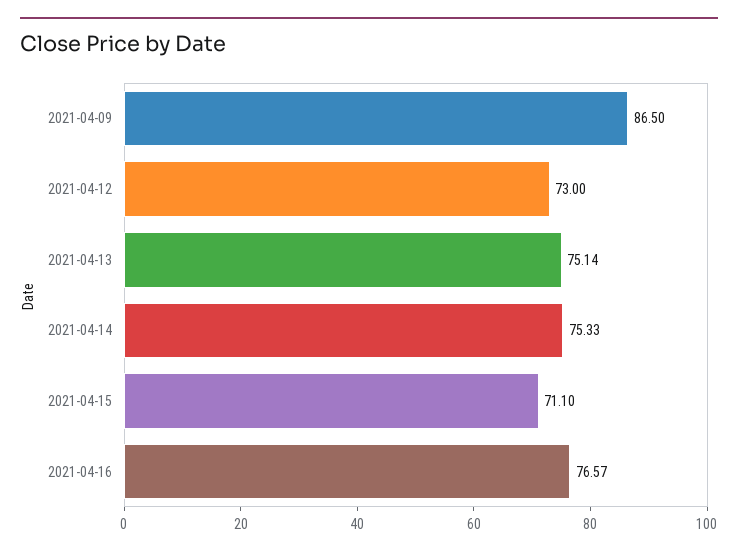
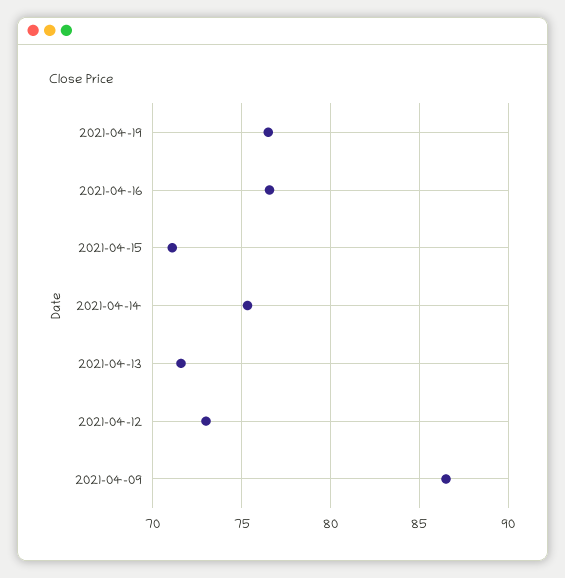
2021-04-13: 75.14 -> 71.5
2021-04-19: none -> 76.5

